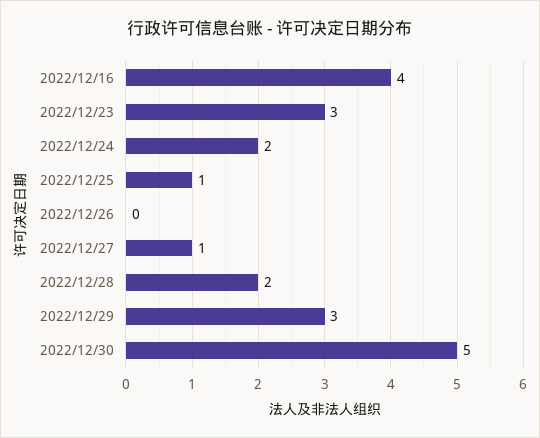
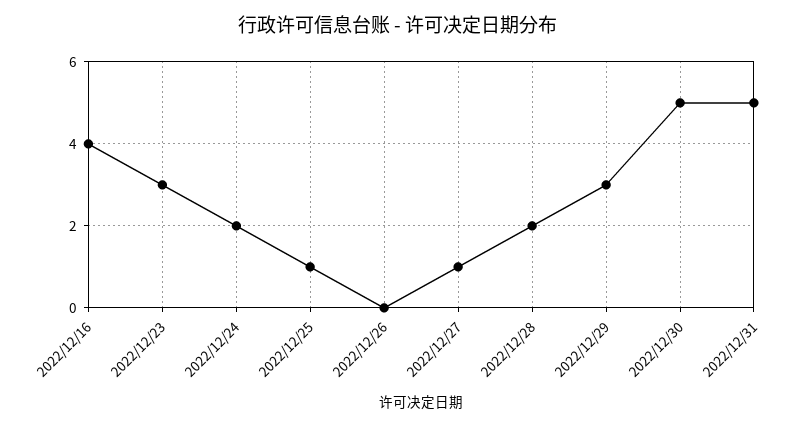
2022/12/31: none -> 5

